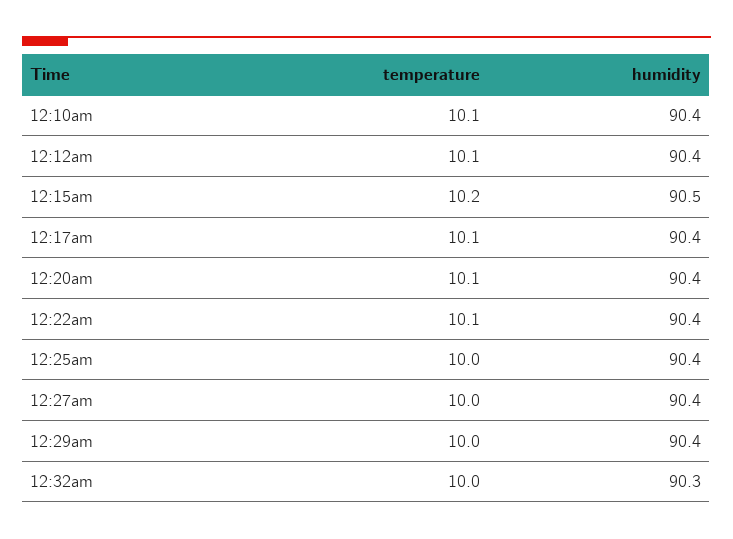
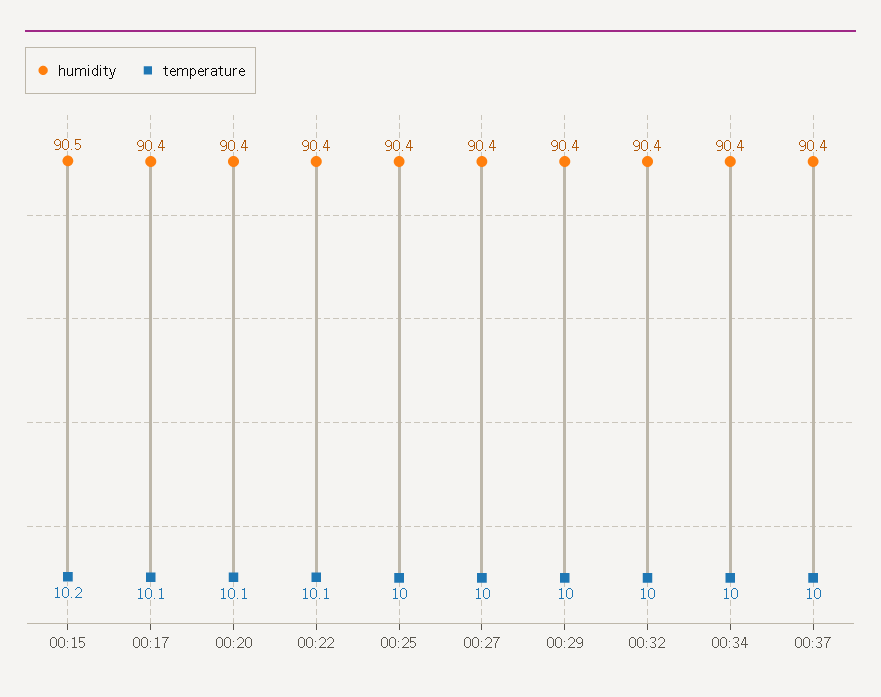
temperature, 12:10am: 10.1 -> none
humidity, 12:10am: 90.4 -> none
temperature, 12:12am: 10.1 -> none
humidity, 12:12am: 90.4 -> none
humidity, 12:32am: 90.3 -> 90.4
humidity, 00:34: none -> 90.4
temperature, 00:34: none -> 10
humidity, 00:37: none -> 90.4
temperature, 00:37: none -> 10

